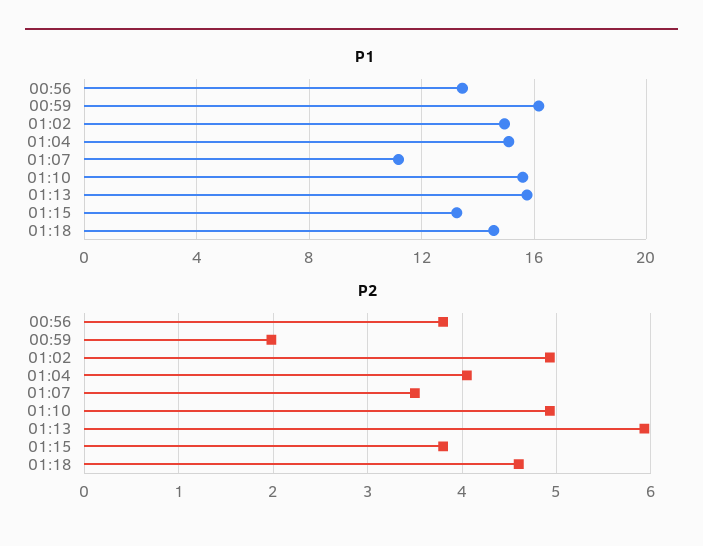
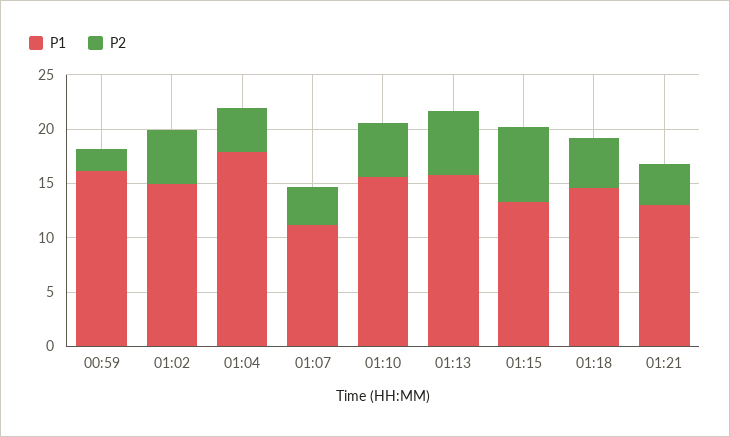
P1, 00:56: 13.5 -> none
P1, 01:04: 15 -> 18
P2, 00:56: 3.8 -> none
P2, 01:15: 3.8 -> 7
P1, 01:21: none -> 13
P2, 01:21: none -> 4

